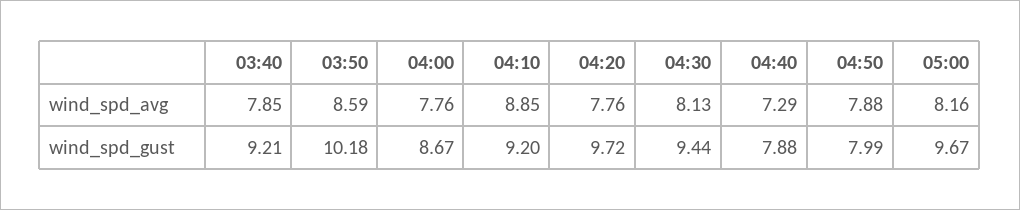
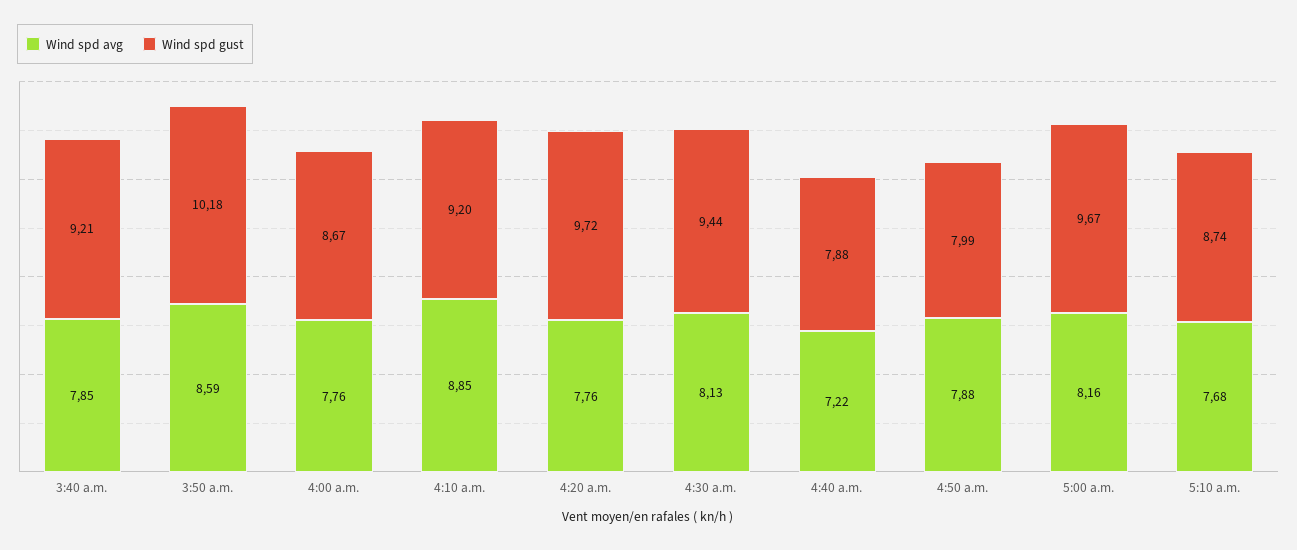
wind_spd_avg, 04:40: 7.29 -> 7.22
wind_spd_avg, 5:10 a.m.: none -> 7.68
wind_spd_gust, 5:10 a.m.: none -> 8.74

